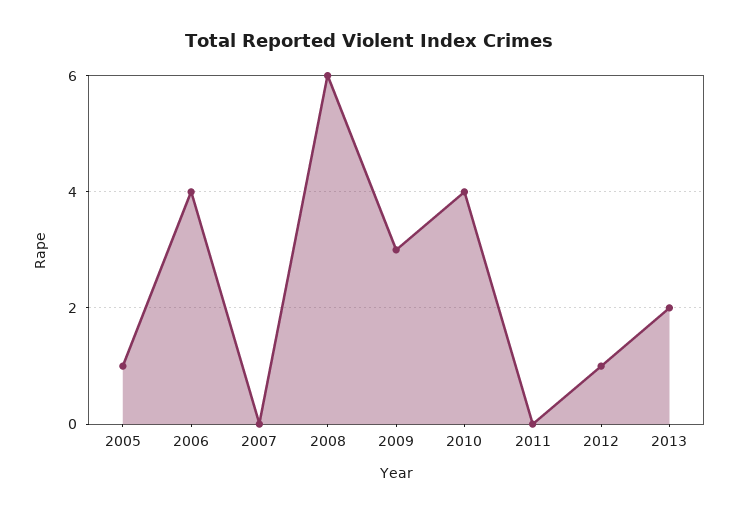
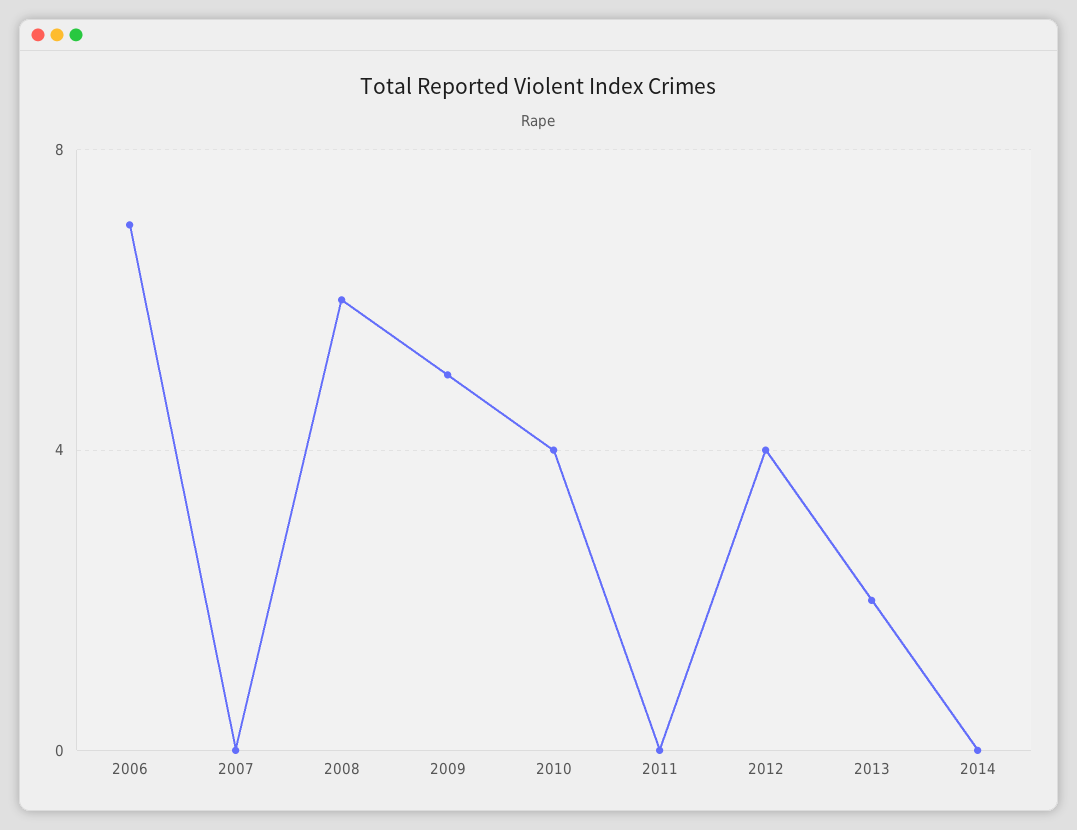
2005: 1 -> none
2006: 4 -> 7
2009: 3 -> 5
2012: 1 -> 4
2014: none -> 0

